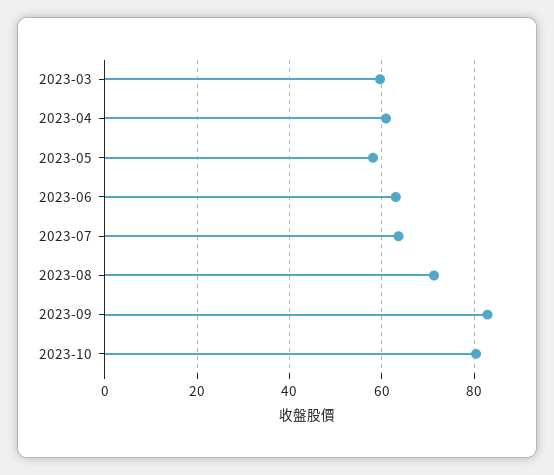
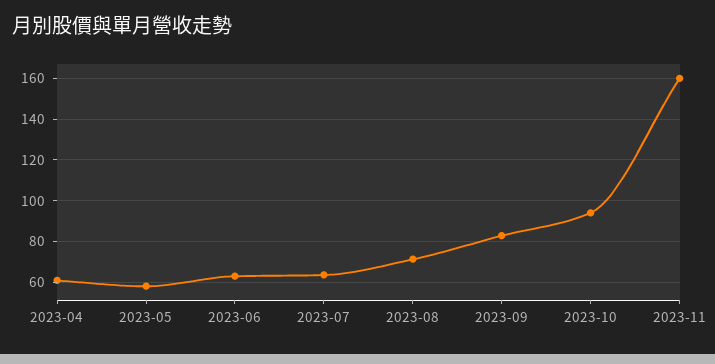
2023-03: 60 -> none
2023-10: 80 -> 95
2023-11: none -> 160

